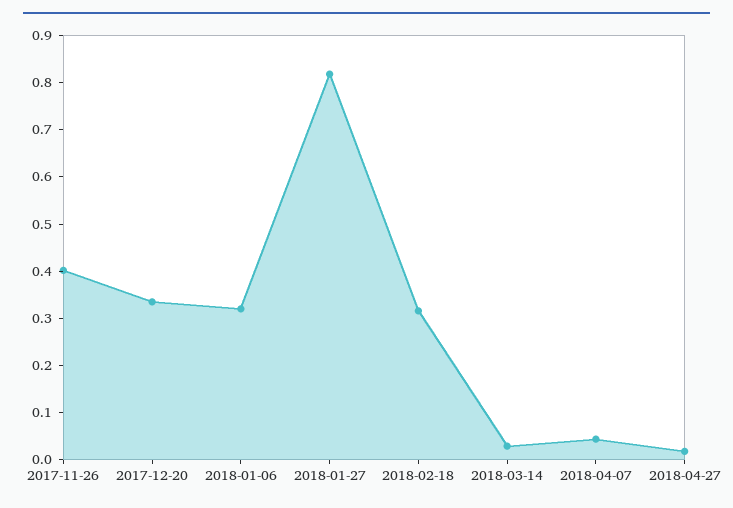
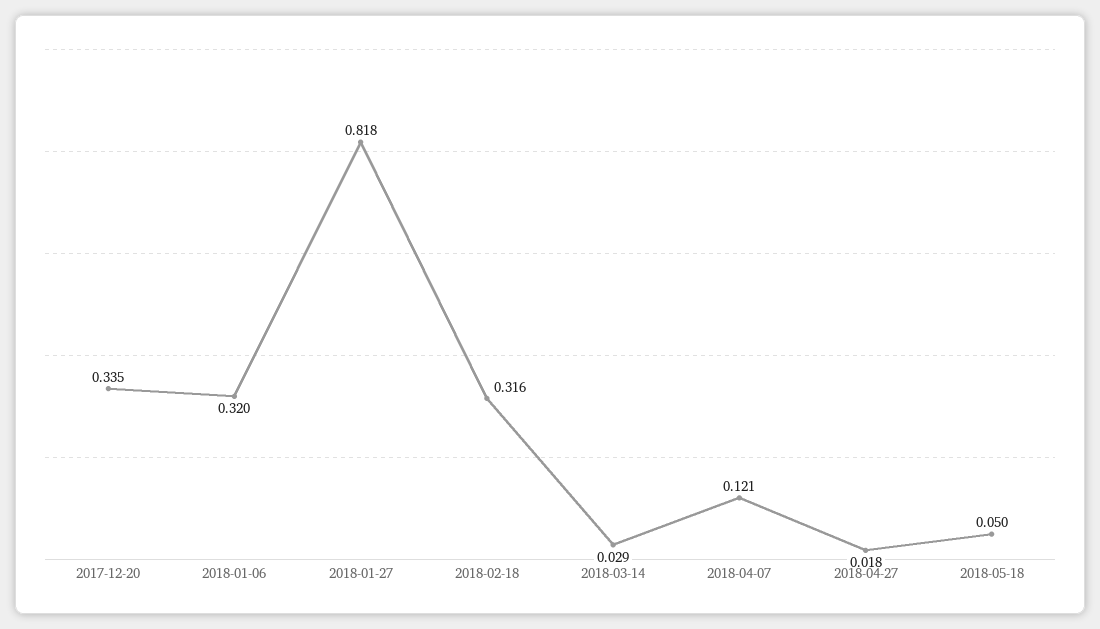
2017-11-26: 0.4 -> none
2018-04-07: 0.04 -> 0.121
2018-05-18: none -> 0.05

